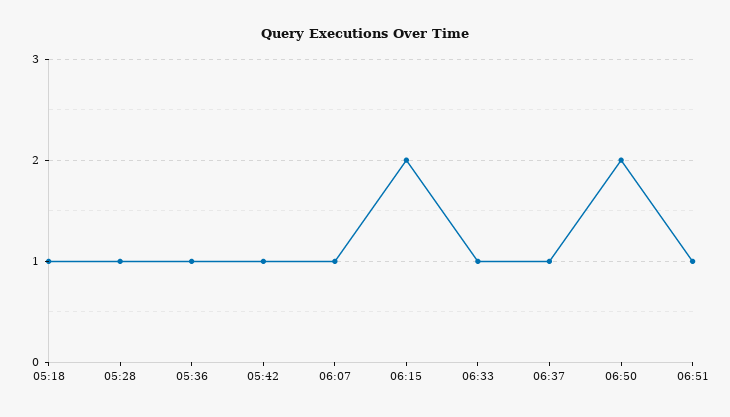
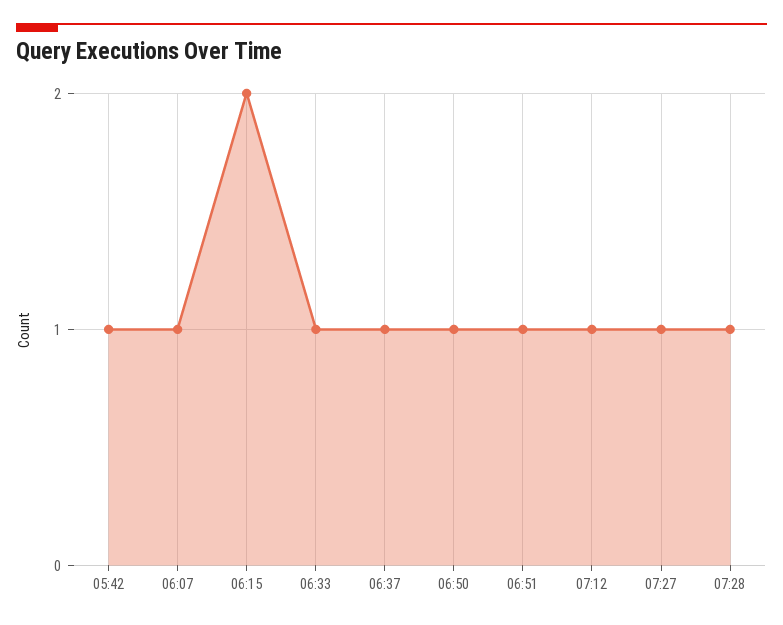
05:18: 1 -> none
05:28: 1 -> none
05:36: 1 -> none
06:50: 2 -> 1
07:12: none -> 1
07:27: none -> 1
07:28: none -> 1

